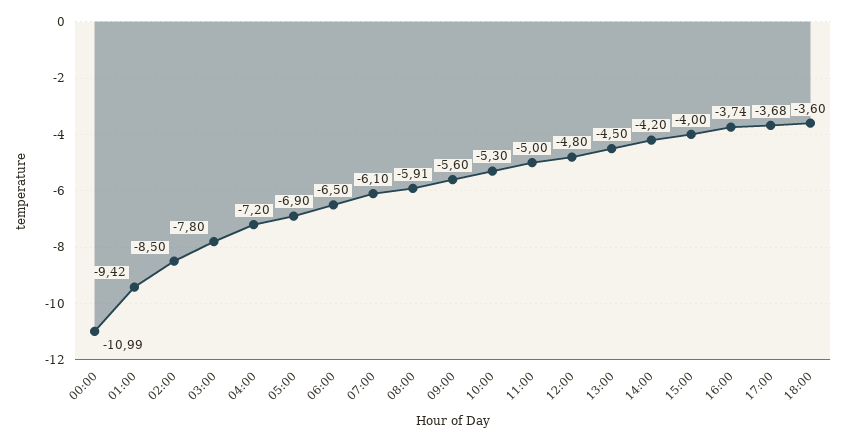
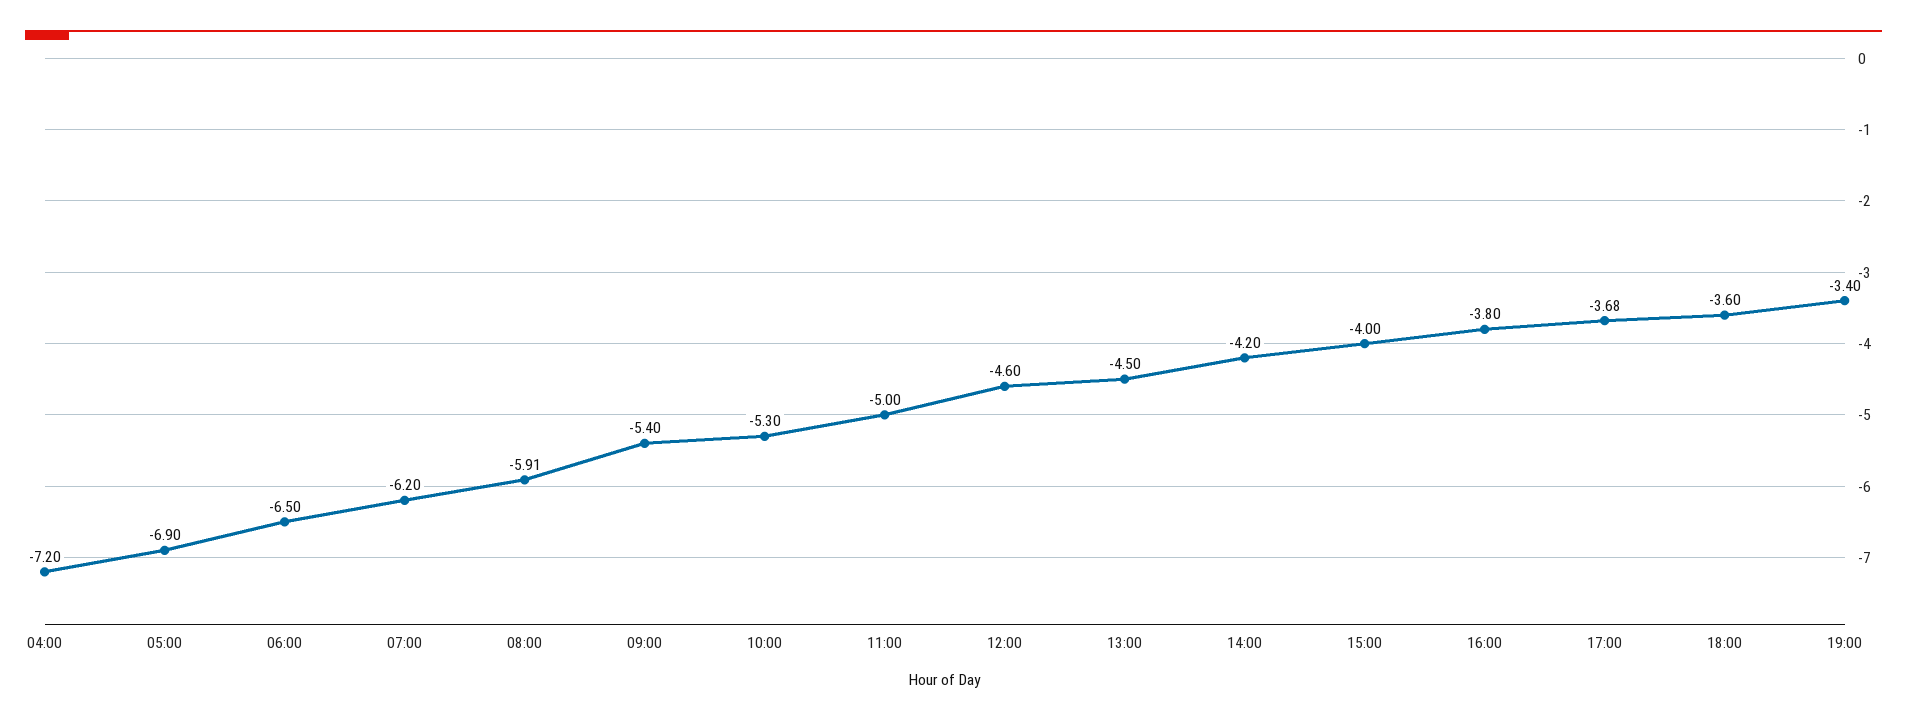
00:00: -10.99 -> none
01:00: -9.42 -> none
02:00: -8.5 -> none
03:00: -7.8 -> none
07:00: -6.1 -> -6.2
09:00: -5.6 -> -5.4
12:00: -4.8 -> -4.6
16:00: -3.74 -> -3.8
19:00: none -> -3.4

